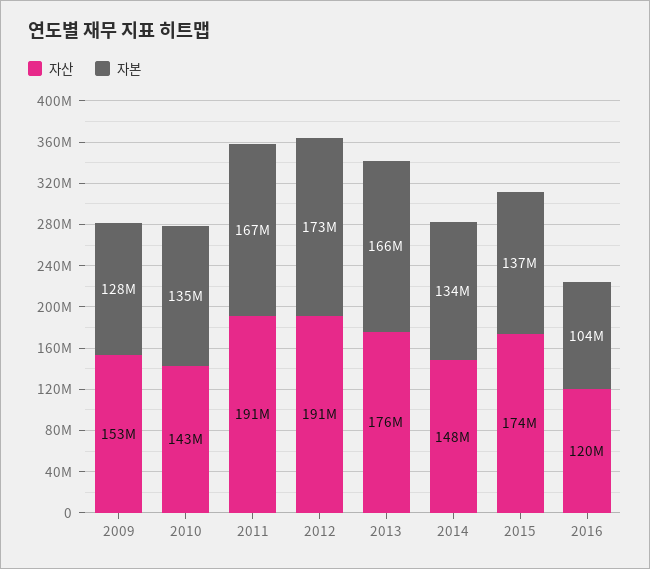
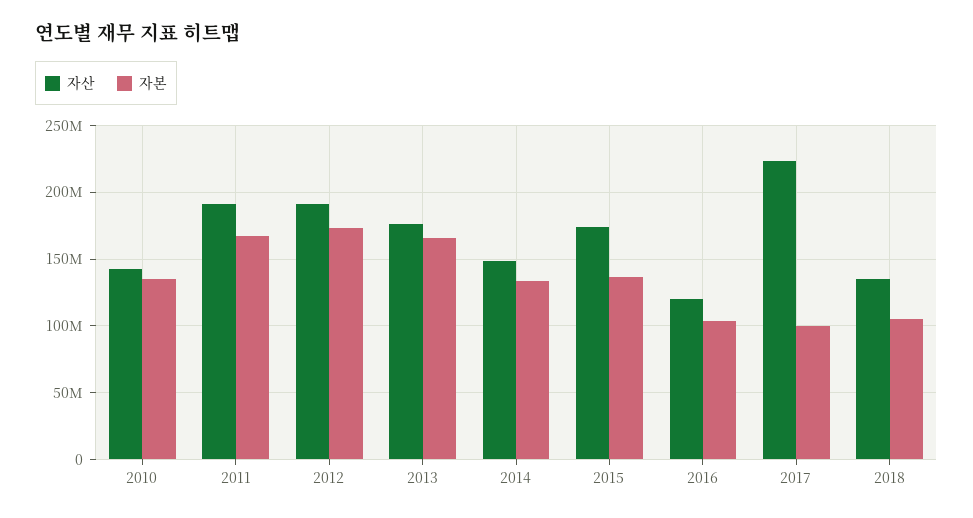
자산, 2009: 153000000 -> none
자본, 2009: 128000000 -> none
자산, 2017: none -> 225000000
자본, 2017: none -> 100000000
자산, 2018: none -> 135000000
자본, 2018: none -> 105000000

